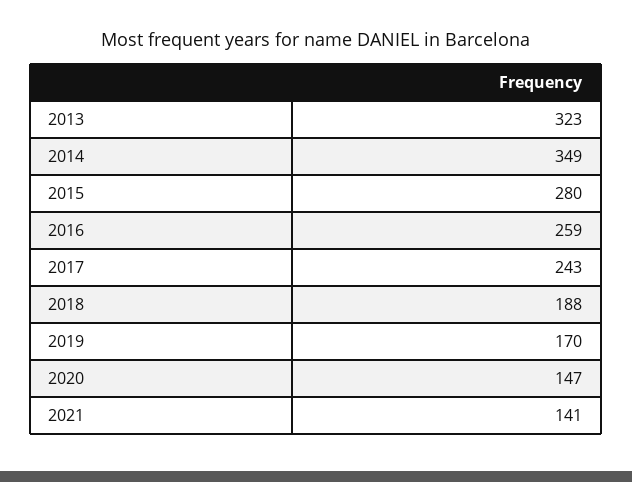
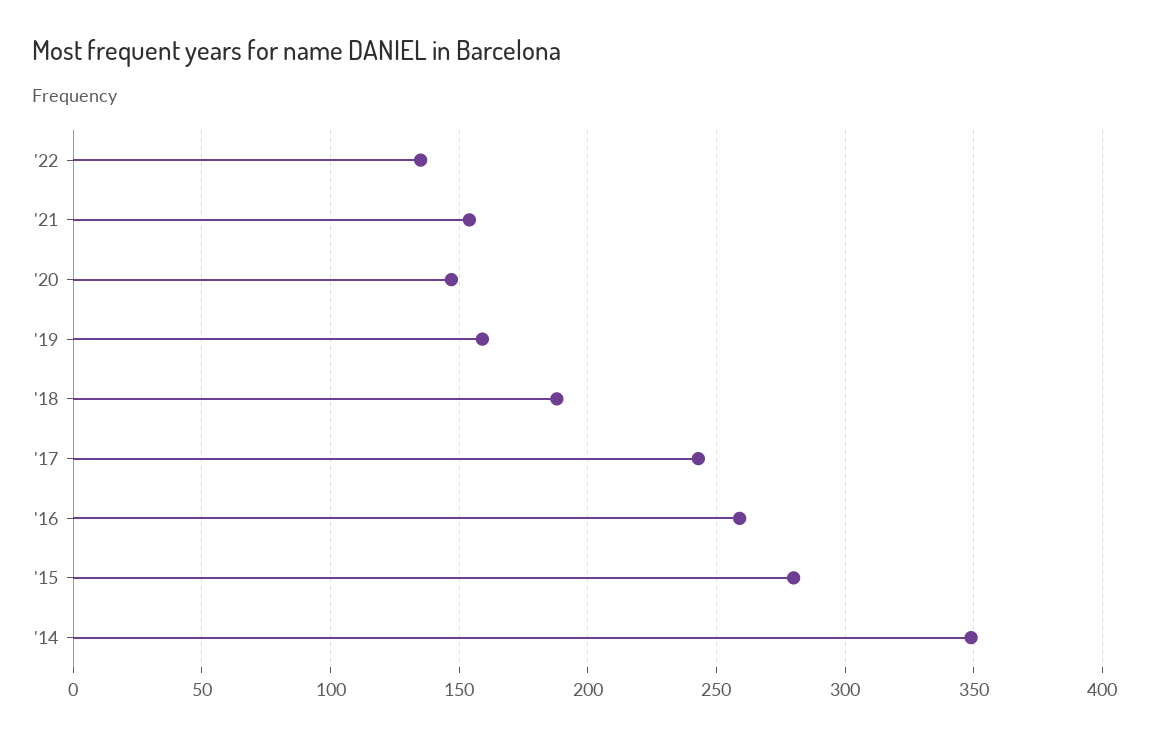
2013: 323 -> none
2019: 170 -> 160
2021: 141 -> 155
'22: none -> 135

